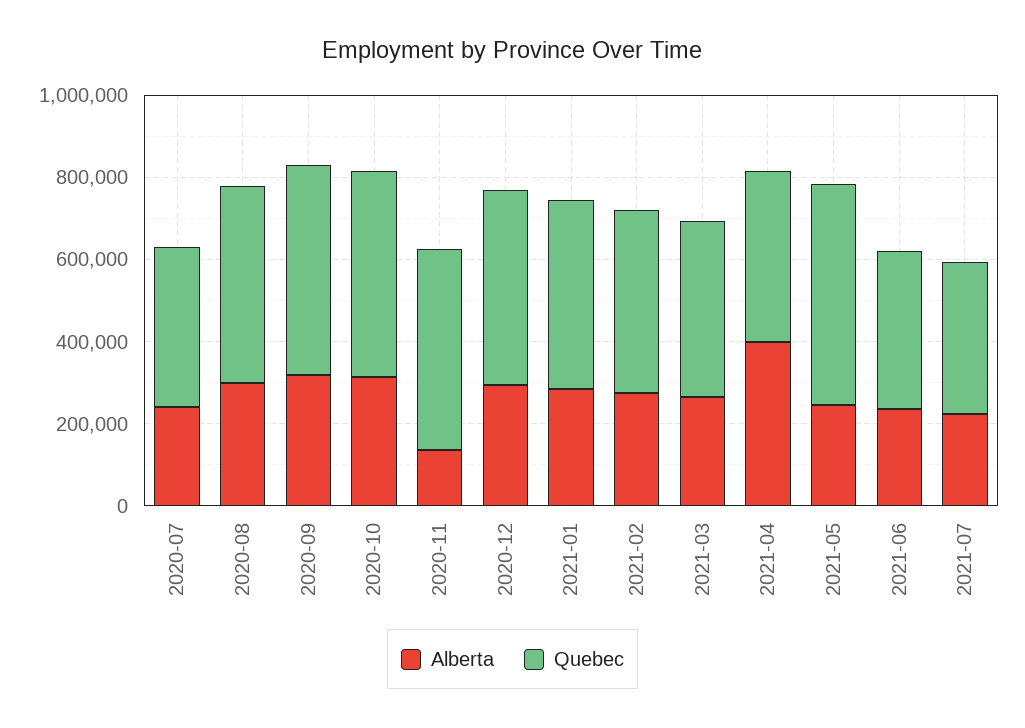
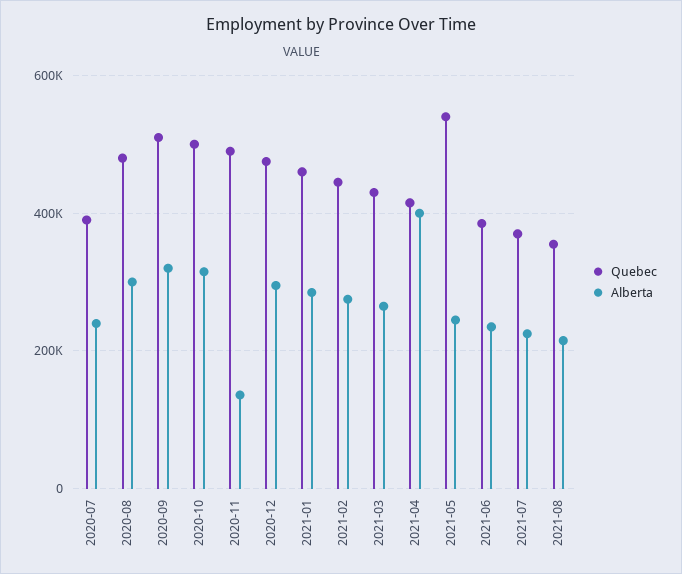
Quebec, 2021-08: none -> 360000
Alberta, 2021-08: none -> 220000

